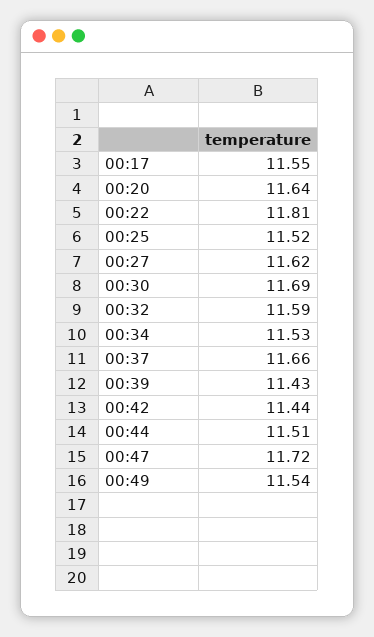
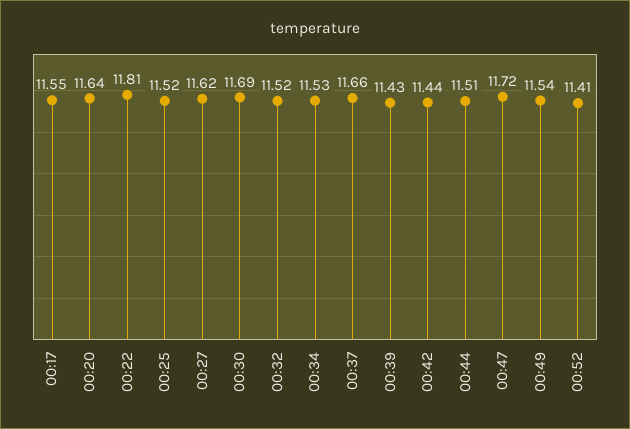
00:32: 11.59 -> 11.52
00:52: none -> 11.41

